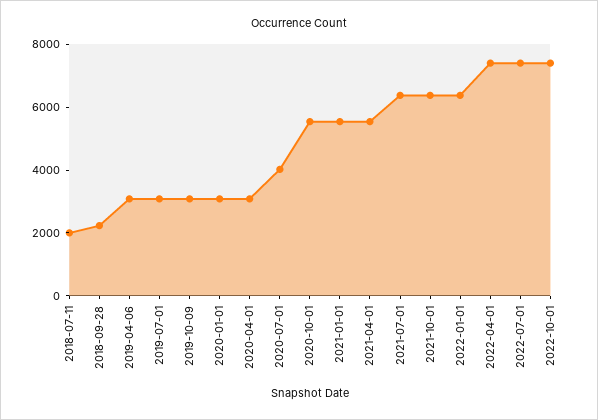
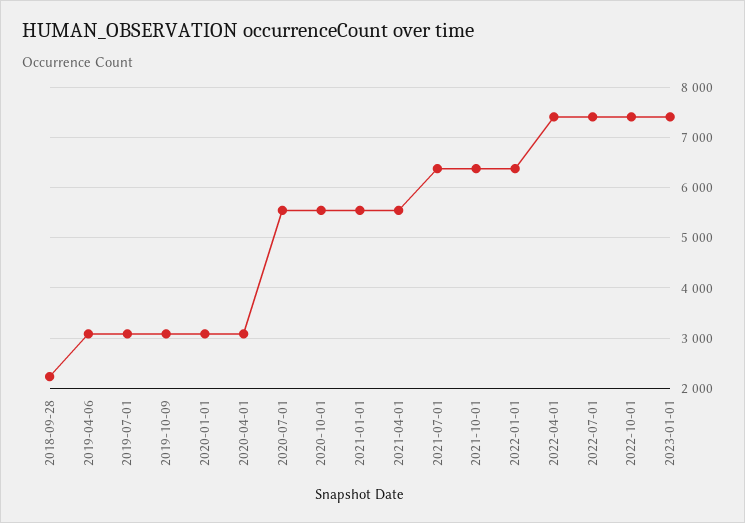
2018-07-11: 2000 -> none
2020-07-01: 4000 -> 5600
2023-01-01: none -> 7400

